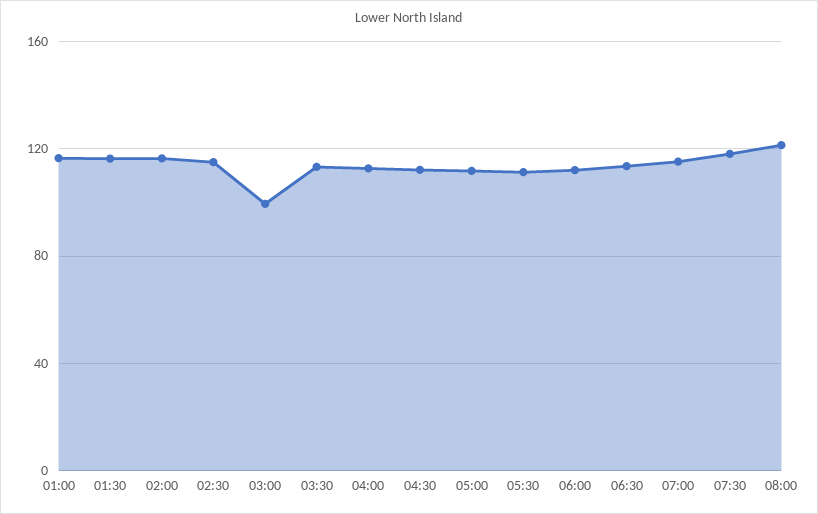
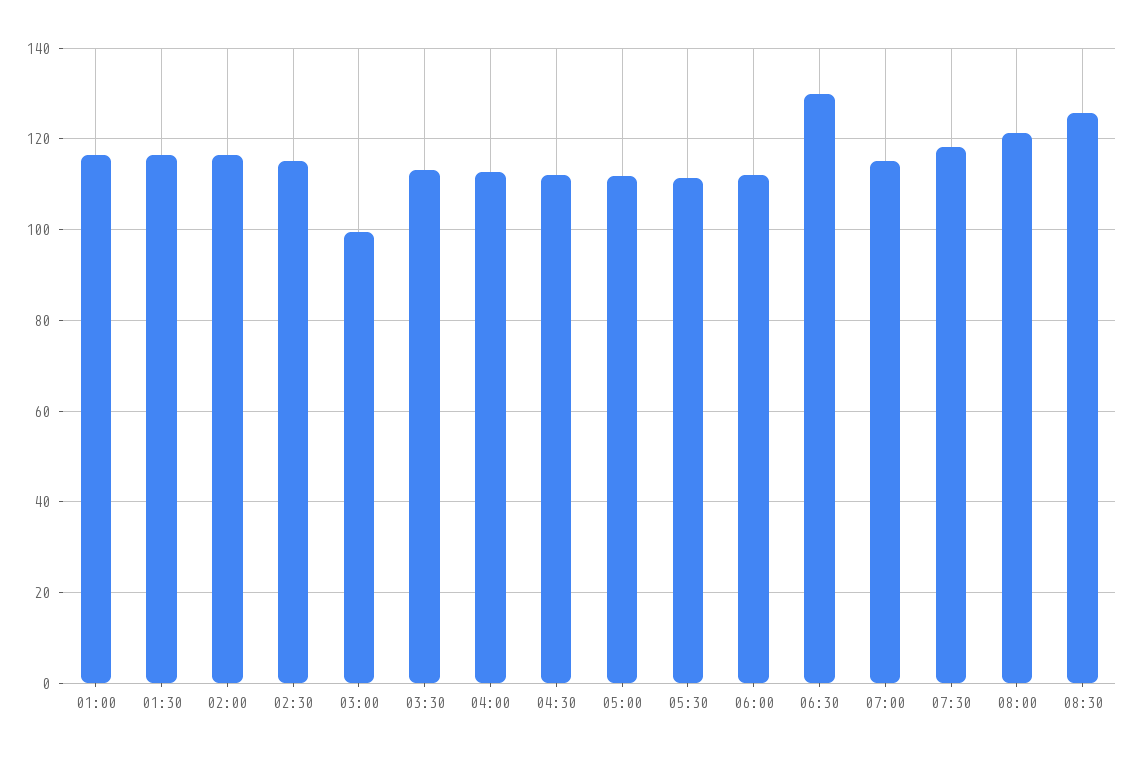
06:30: 115 -> 130
08:30: none -> 126

